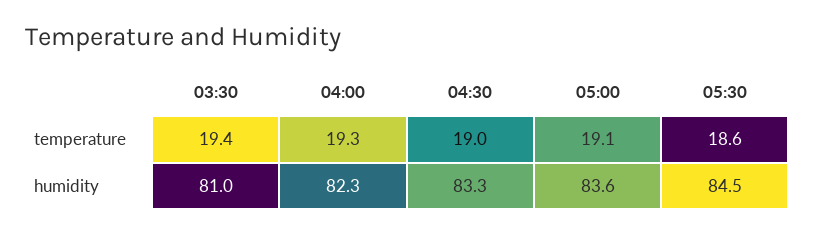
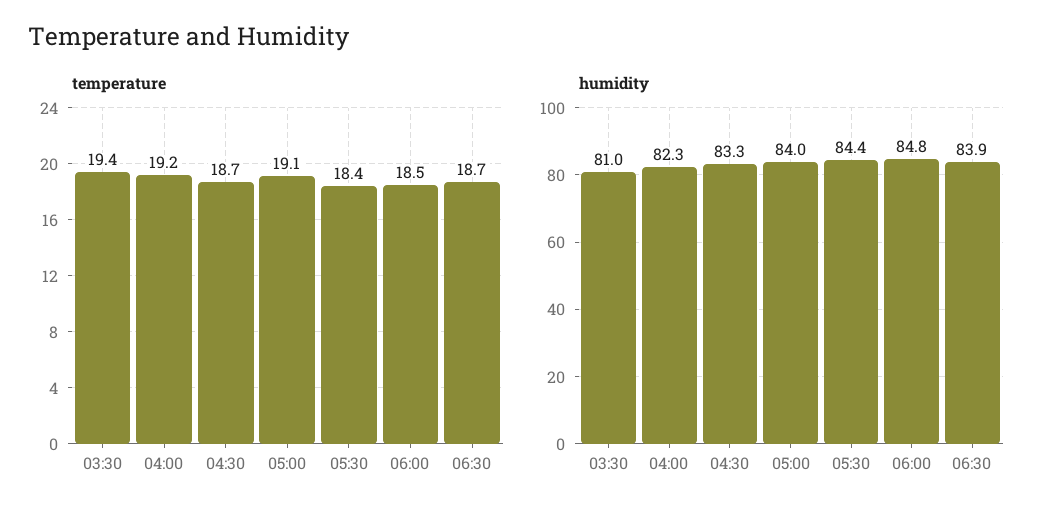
temperature, 04:00: 19.3 -> 19.2
temperature, 04:30: 19 -> 18.7
temperature, 05:30: 18.6 -> 18.4
humidity, 05:00: 83.6 -> 84
humidity, 05:30: 84.5 -> 84.4
temperature, 06:00: none -> 18.5
temperature, 06:30: none -> 18.7
humidity, 06:00: none -> 84.8
humidity, 06:30: none -> 83.9

